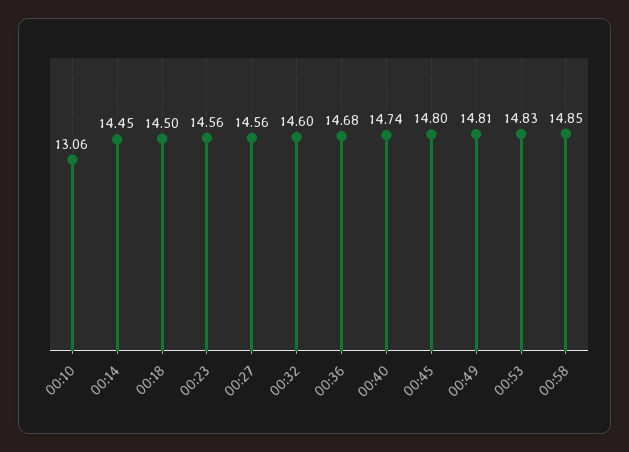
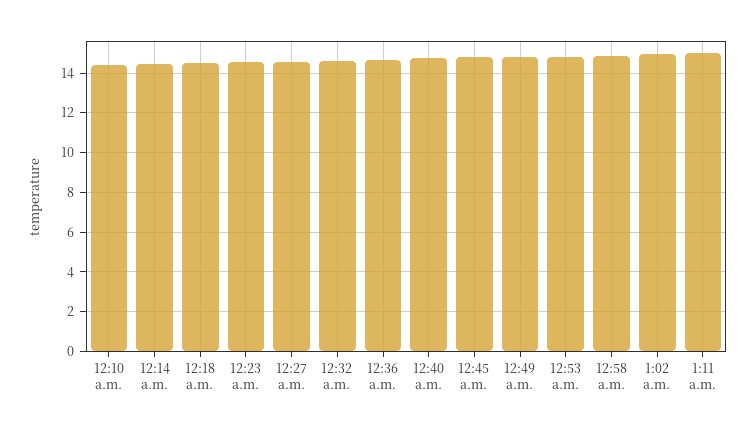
00:10: 13.06 -> 14.5
1:02 a.m.: none -> 15
1:11 a.m.: none -> 15

